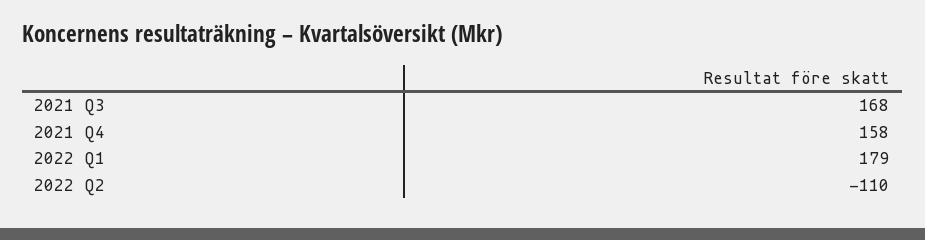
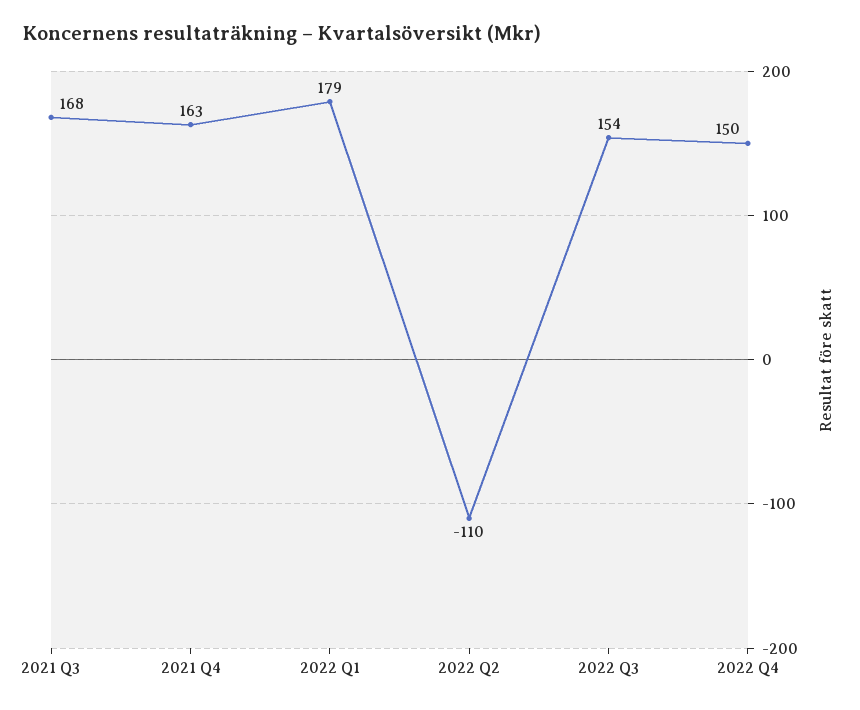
2021 Q4: 158 -> 163
2022 Q3: none -> 154
2022 Q4: none -> 150

